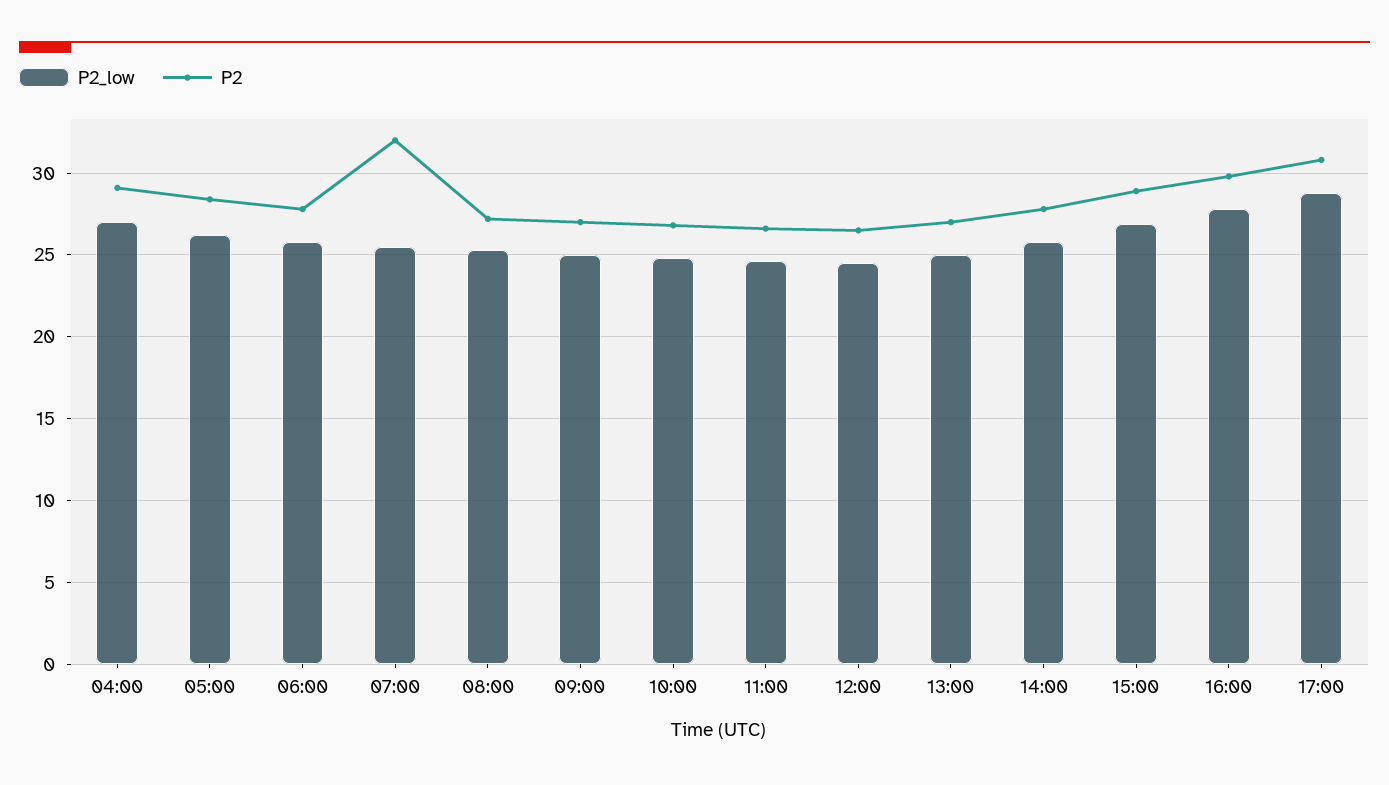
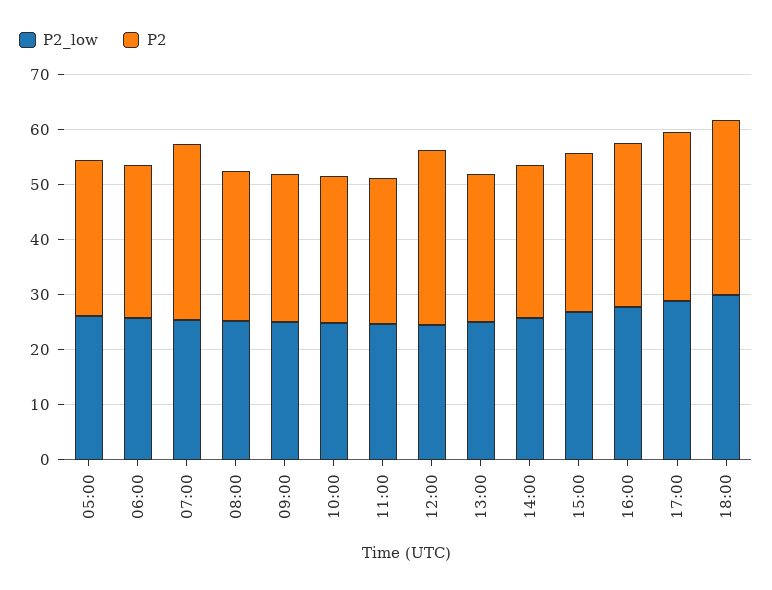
P2_low, 04:00: 27 -> none
P2, 04:00: 29 -> none
P2, 12:00: 26.5 -> 32
P2_low, 18:00: none -> 30
P2, 18:00: none -> 32

